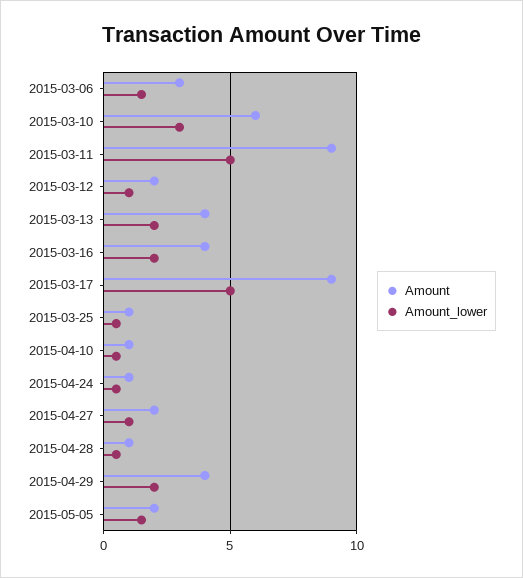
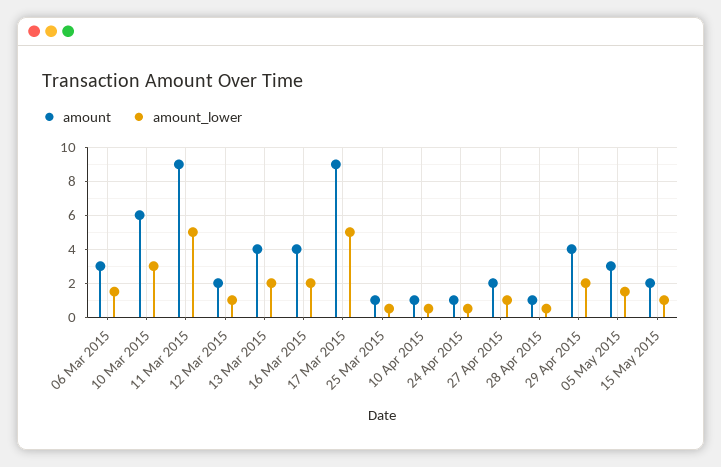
Amount, 2015-05-05: 2 -> 3
Amount, 15 May 2015: none -> 2
Amount_lower, 15 May 2015: none -> 1

